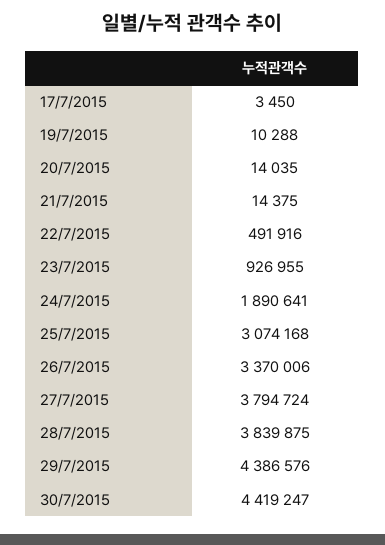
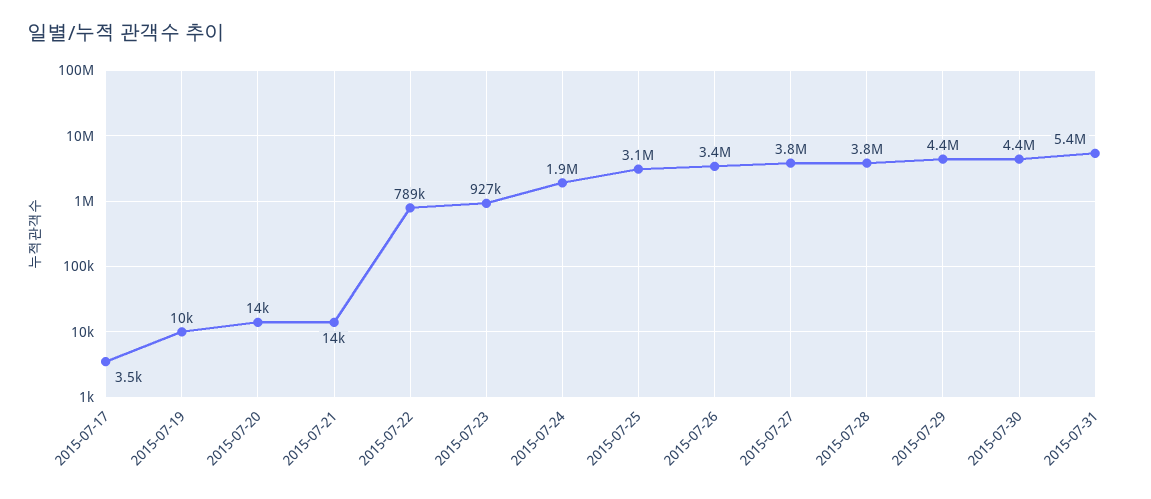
22/7/2015: 491916 -> 789000
2015-07-31: none -> 5400000

